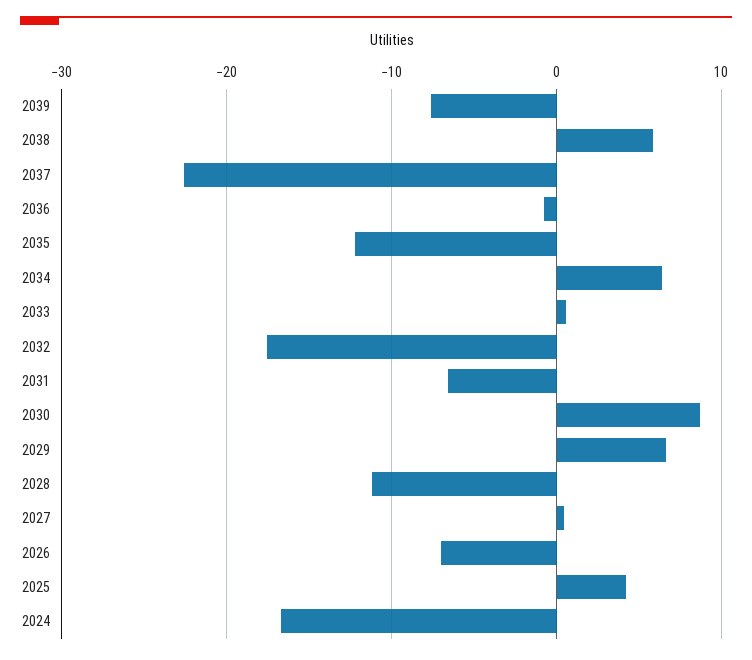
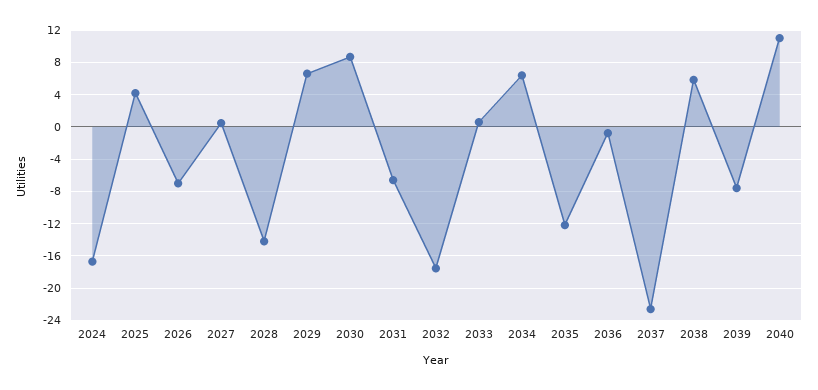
2028: -11 -> -14
2040: none -> 11

